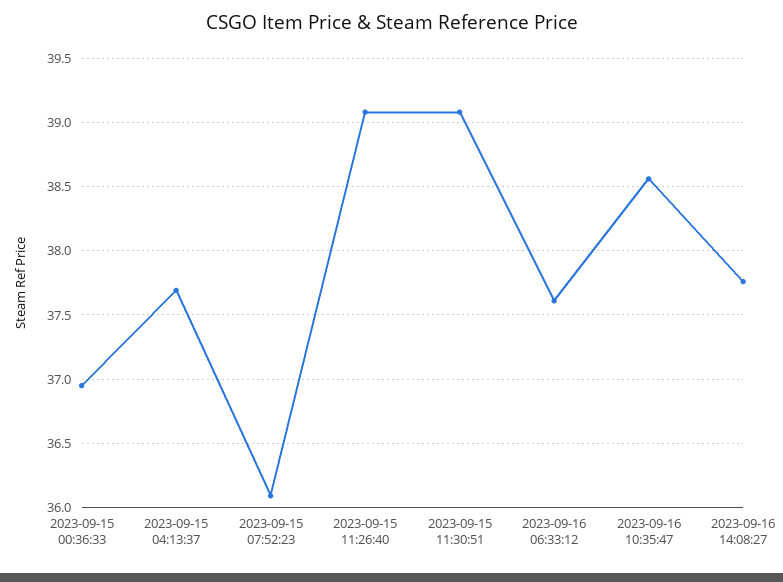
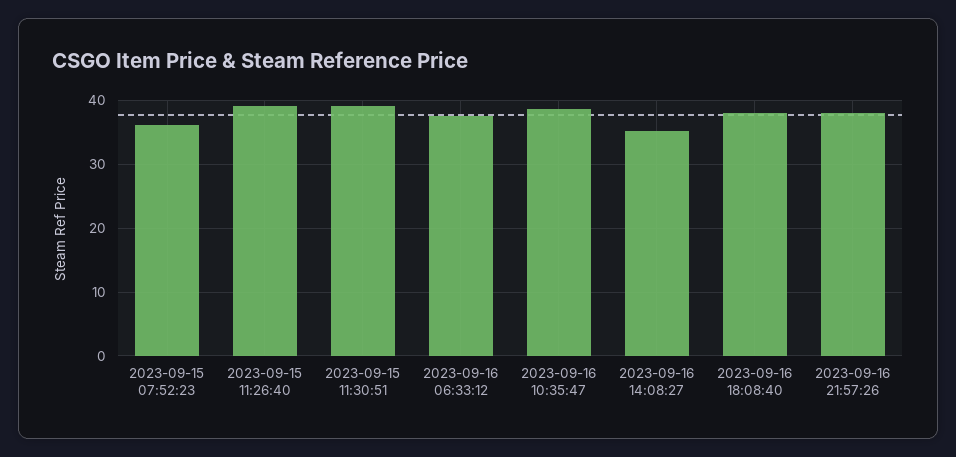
2023-09-15 00:36:33: 36.95 -> none
2023-09-15 04:13:37: 37.7 -> none
2023-09-16 14:08:27: 37.75 -> 35
2023-09-16 18:08:40: none -> 38
2023-09-16 21:57:26: none -> 38

